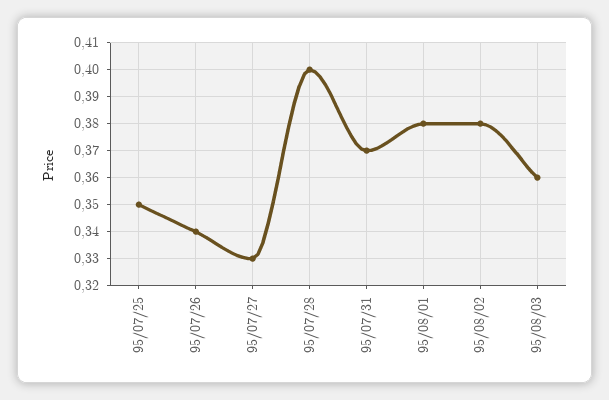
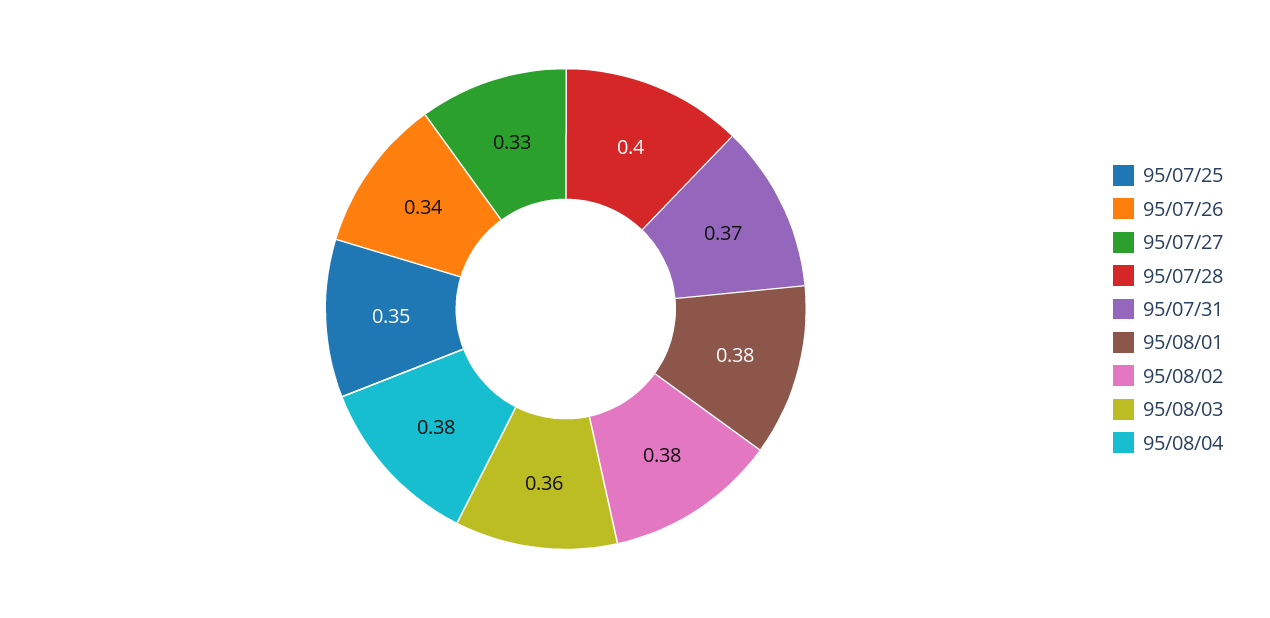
95/08/04: none -> 0.38

